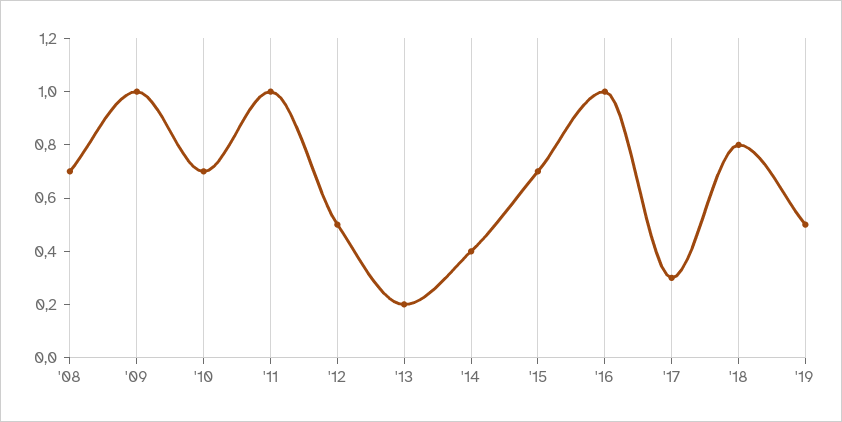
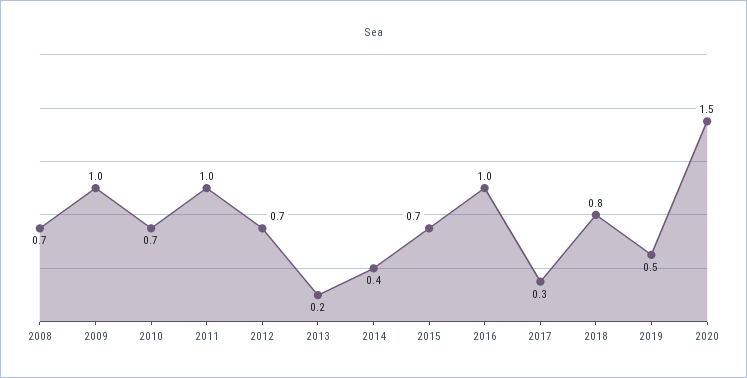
'12: 0.5 -> 0.7
2020: none -> 1.5

